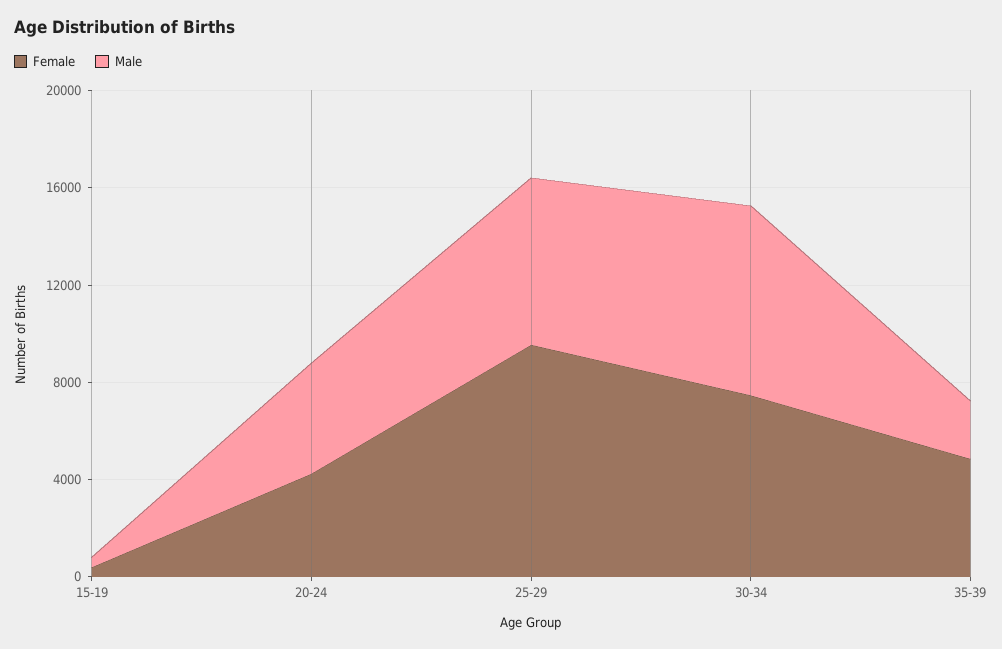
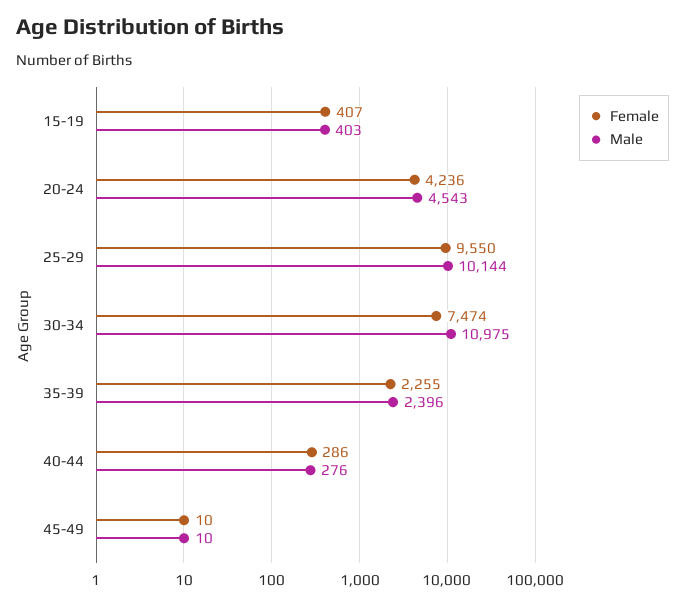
Male, 25-29: 7000 -> 10144
Male, 30-34: 8000 -> 10975
Female, 35-39: 5000 -> 2255
Female, 40-44: none -> 286
Male, 40-44: none -> 276
Female, 45-49: none -> 10
Male, 45-49: none -> 10

